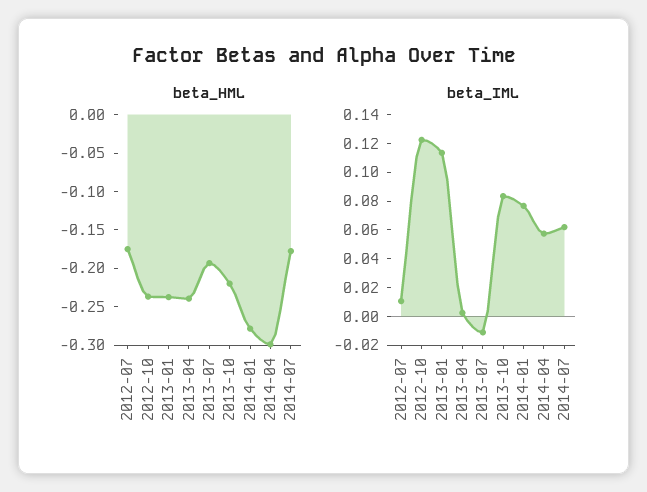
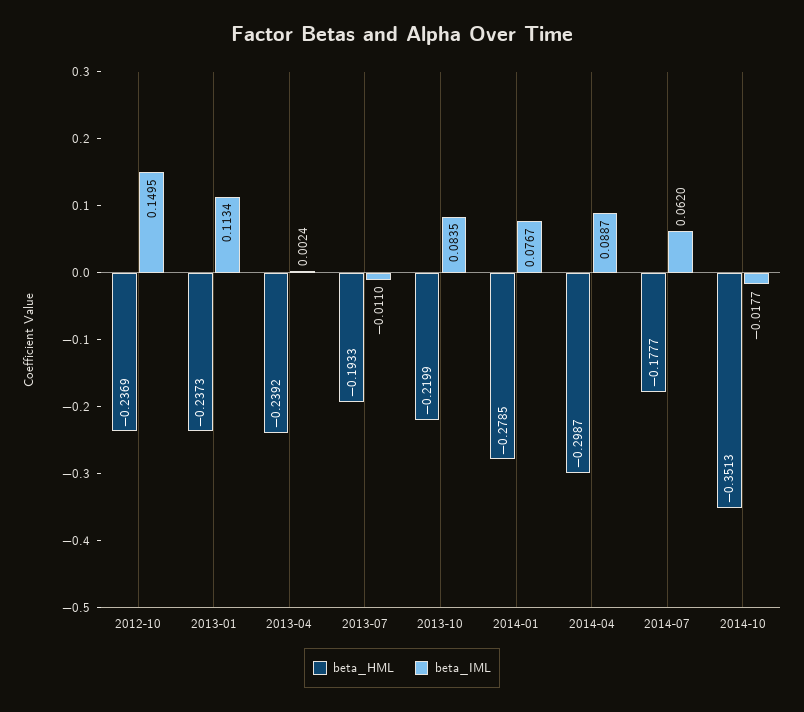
beta_HML, 2012-07: -0.175 -> none
beta_IML, 2012-07: 0.01 -> none
beta_IML, 2012-10: 0.12 -> 0.1495
beta_IML, 2014-04: 0.06 -> 0.0887
beta_HML, 2014-10: none -> -0.3513
beta_IML, 2014-10: none -> -0.0177

